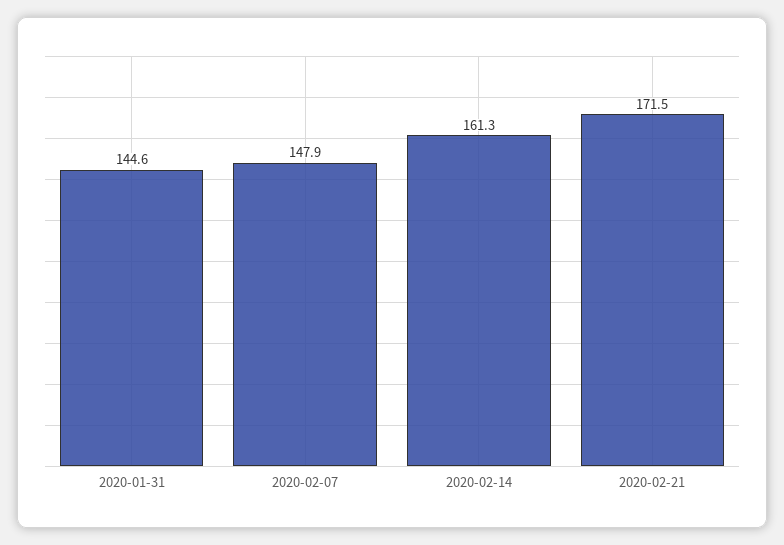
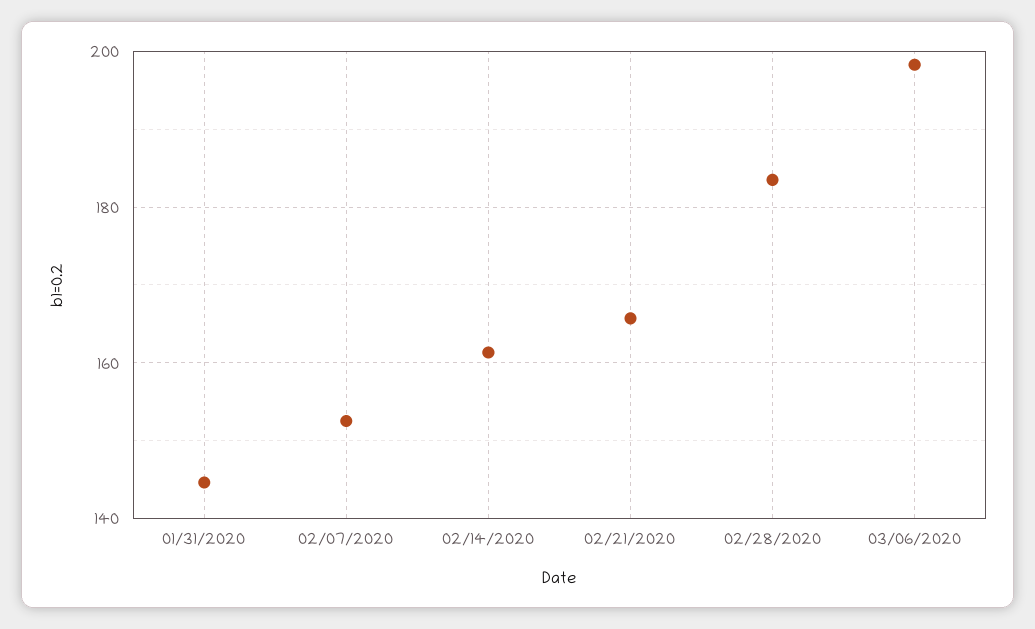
2020-02-07: 147.9 -> 152
2020-02-21: 171.5 -> 166
02/28/2020: none -> 184
03/06/2020: none -> 198

